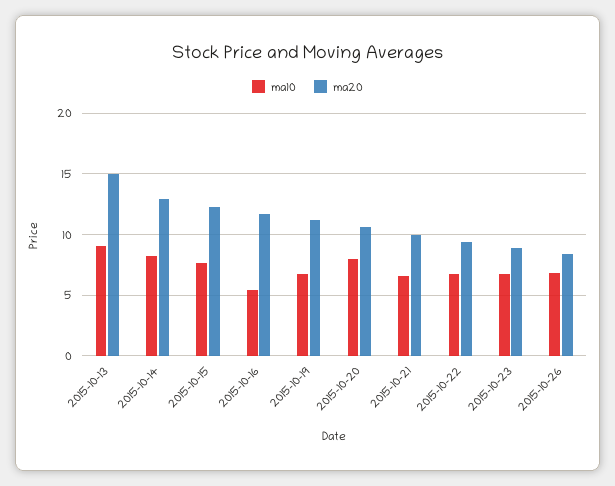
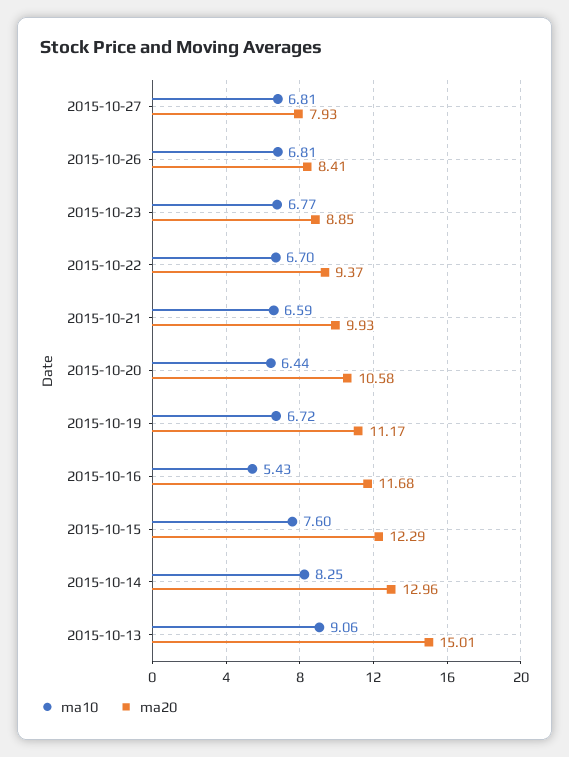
ma10, 2015-10-20: 8 -> 6.44
ma10, 2015-10-27: none -> 6.81
ma20, 2015-10-27: none -> 7.93

